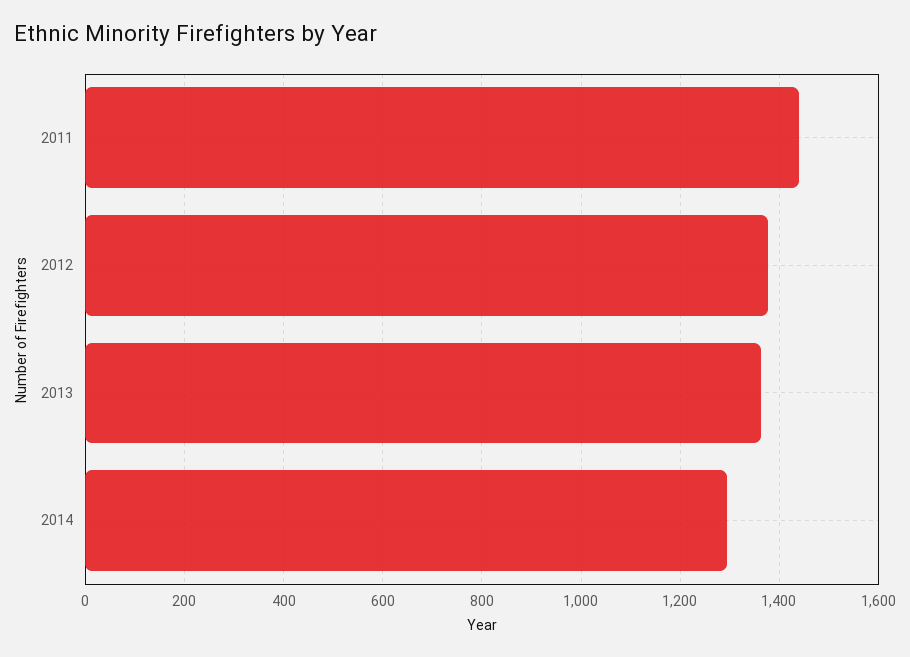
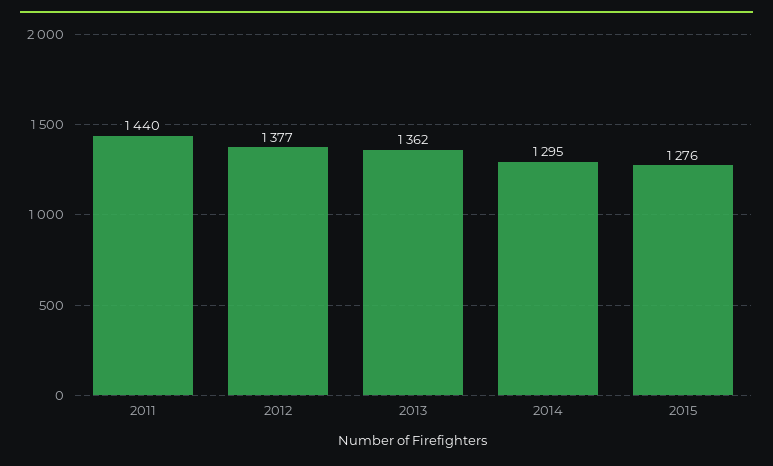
2015: none -> 1276

